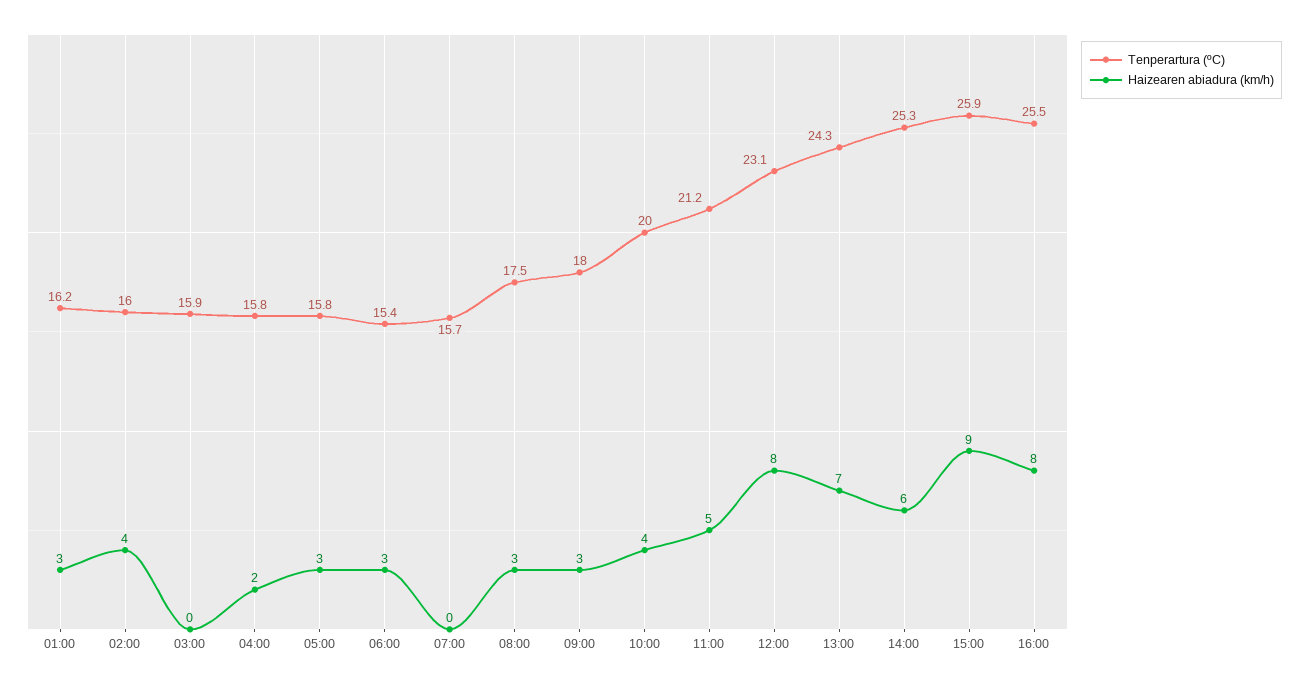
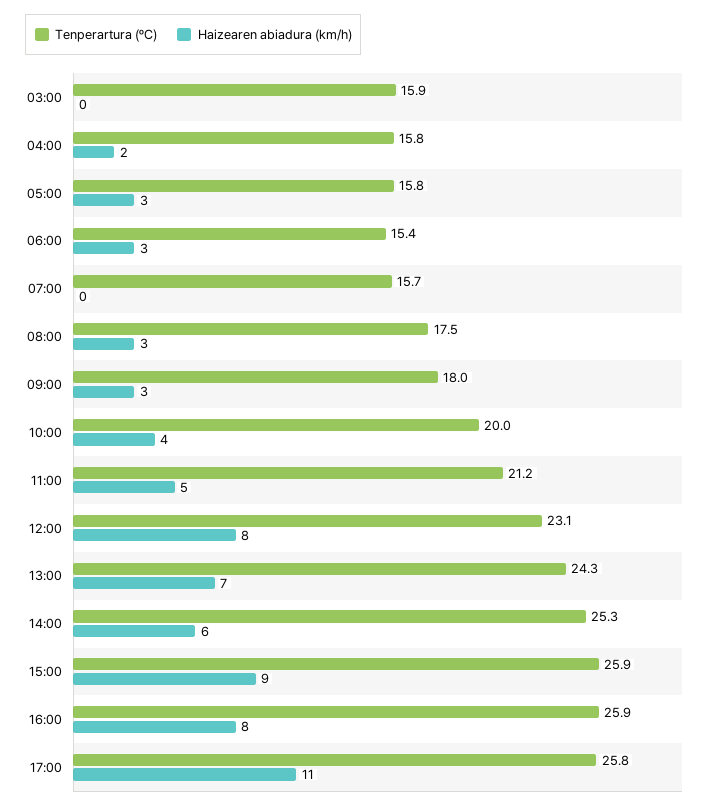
Tenperartura (ºC), 01:00: 16.2 -> none
Haizearen abiadura (km/h), 01:00: 3 -> none
Tenperartura (ºC), 02:00: 16 -> none
Haizearen abiadura (km/h), 02:00: 4 -> none
Tenperartura (ºC), 16:00: 25.5 -> 25.9
Tenperartura (ºC), 17:00: none -> 25.8
Haizearen abiadura (km/h), 17:00: none -> 11

